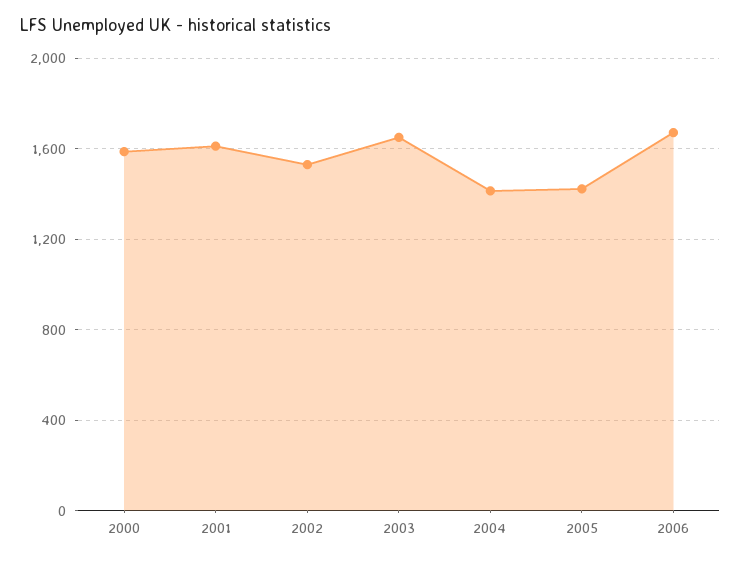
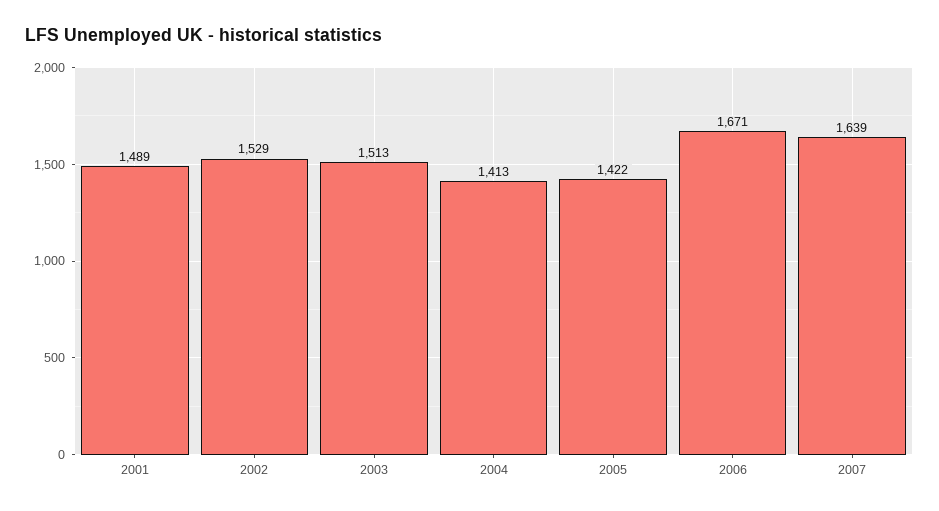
2000: 1600 -> none
2001: 1600 -> 1489
2003: 1650 -> 1513
2007: none -> 1639

